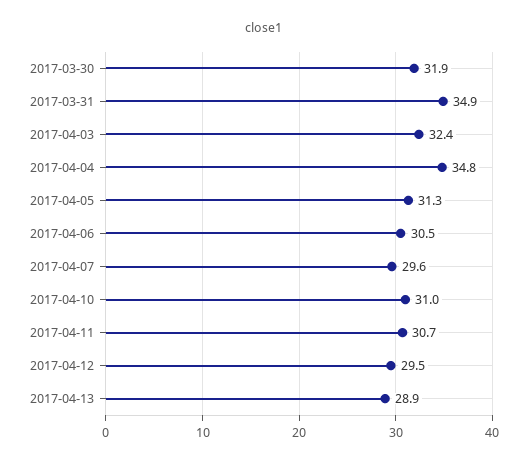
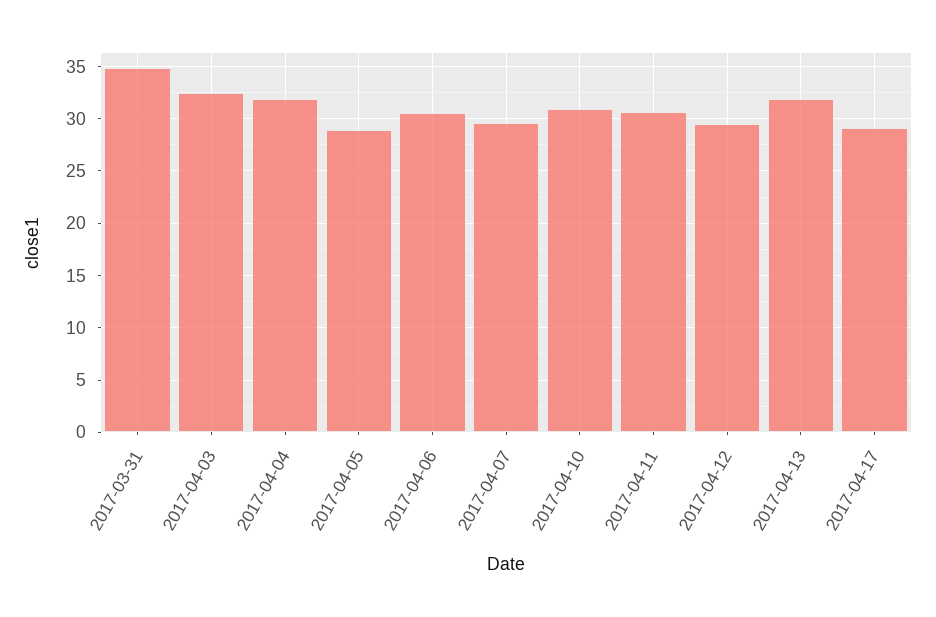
2017-03-30: 31.9 -> none
2017-04-04: 34.8 -> 32
2017-04-05: 31.3 -> 29
2017-04-13: 28.9 -> 32
2017-04-17: none -> 29

